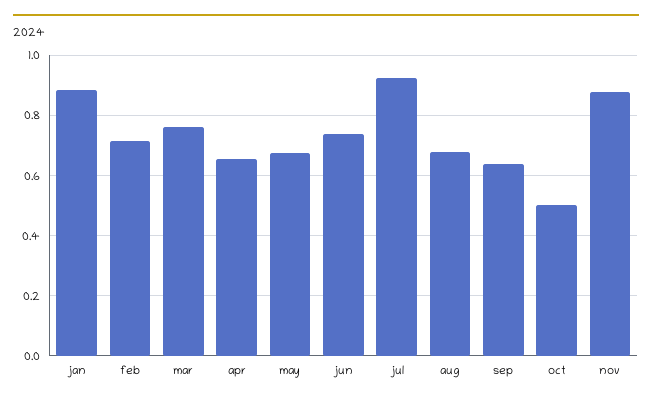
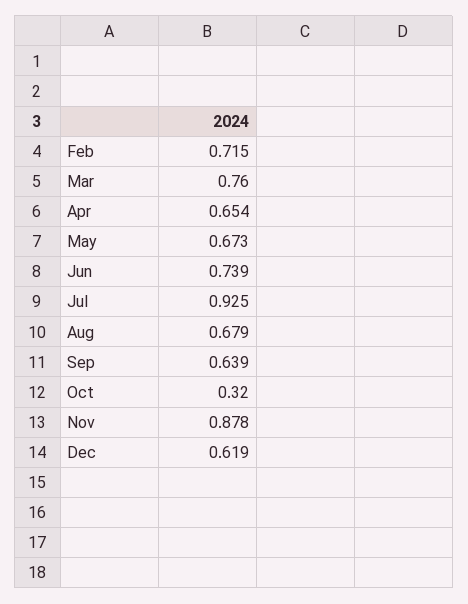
jan: 0.88 -> none
oct: 0.5 -> 0.32
Dec: none -> 0.619

